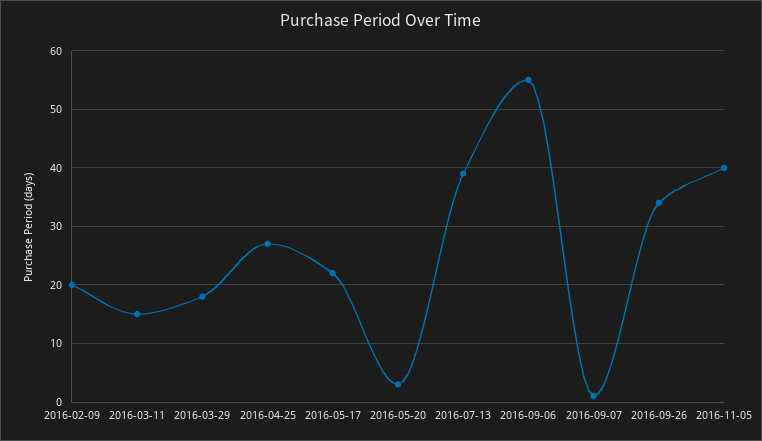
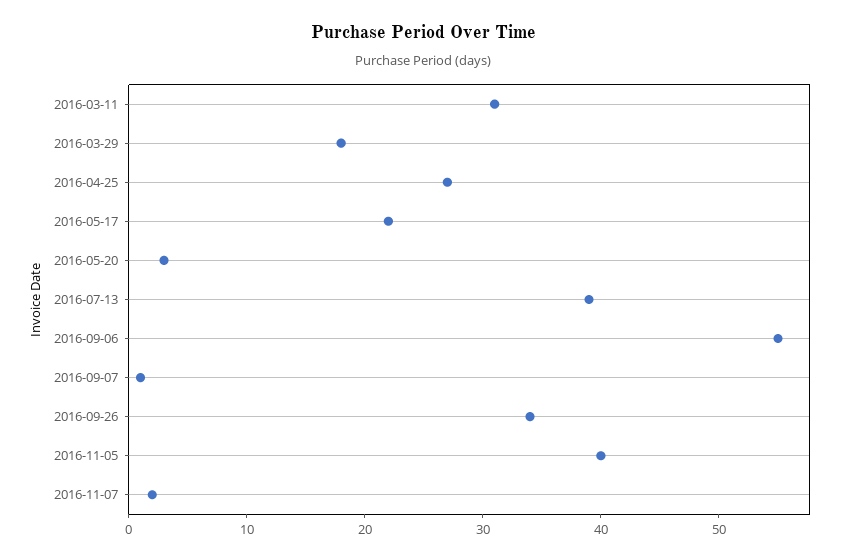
2016-02-09: 20 -> none
2016-03-11: 15 -> 31
2016-11-07: none -> 2

